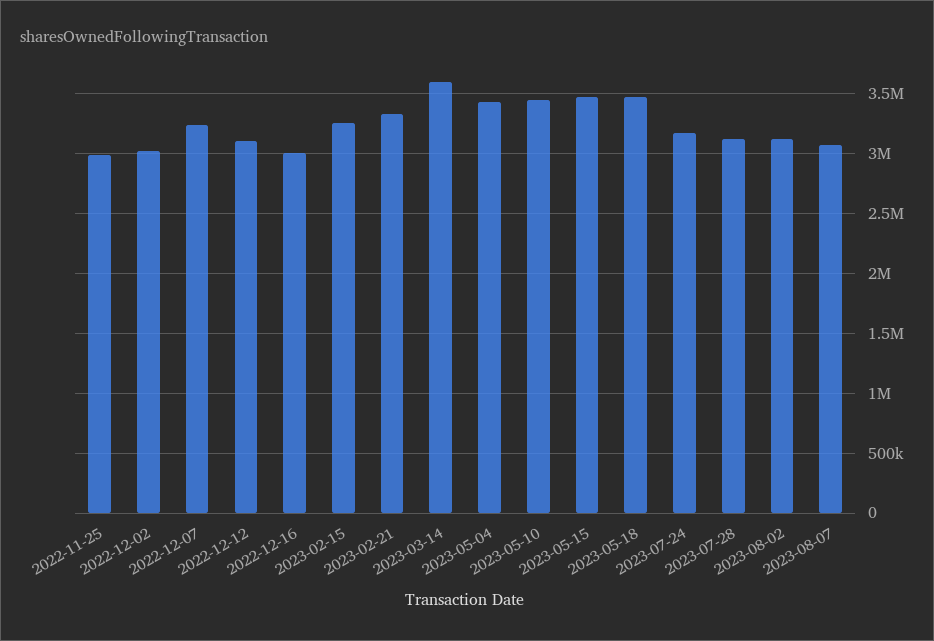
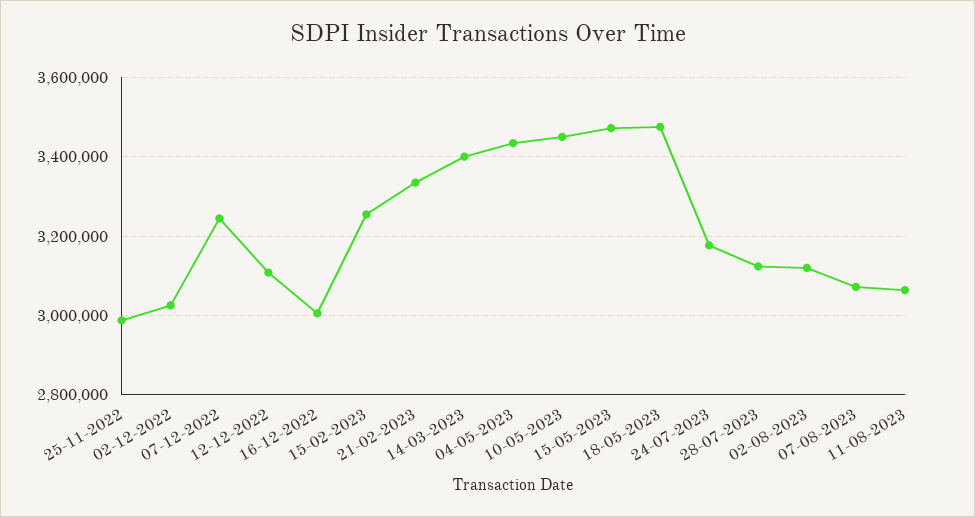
2023-03-14: 3600000 -> 3400000
11-08-2023: none -> 3060000

